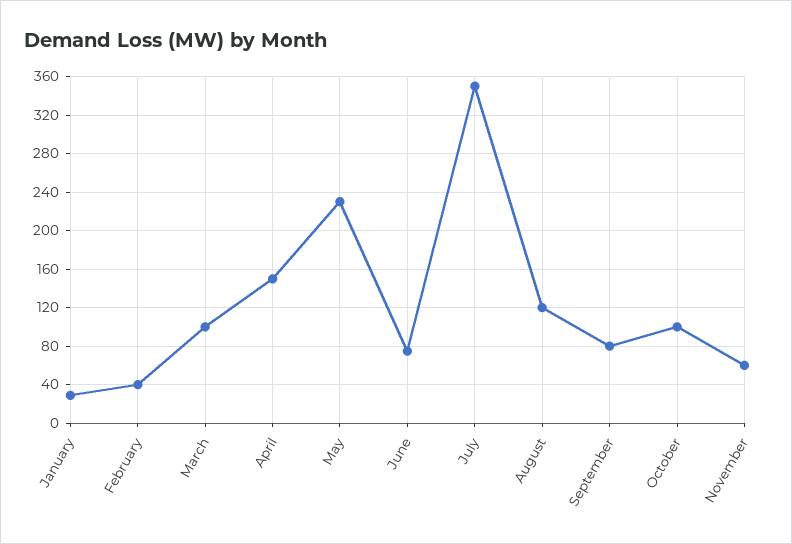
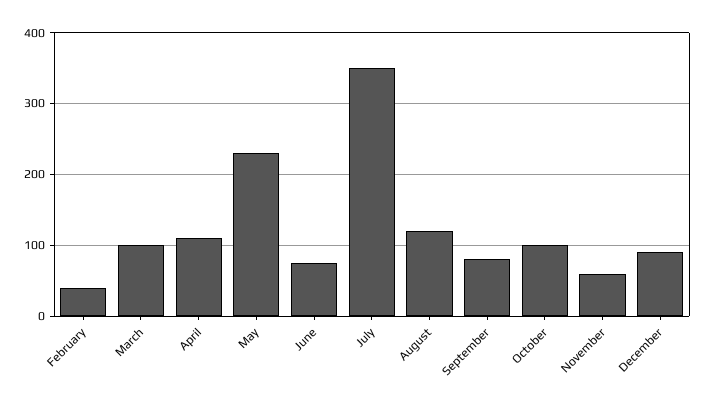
January: 30 -> none
April: 150 -> 110
December: none -> 90

